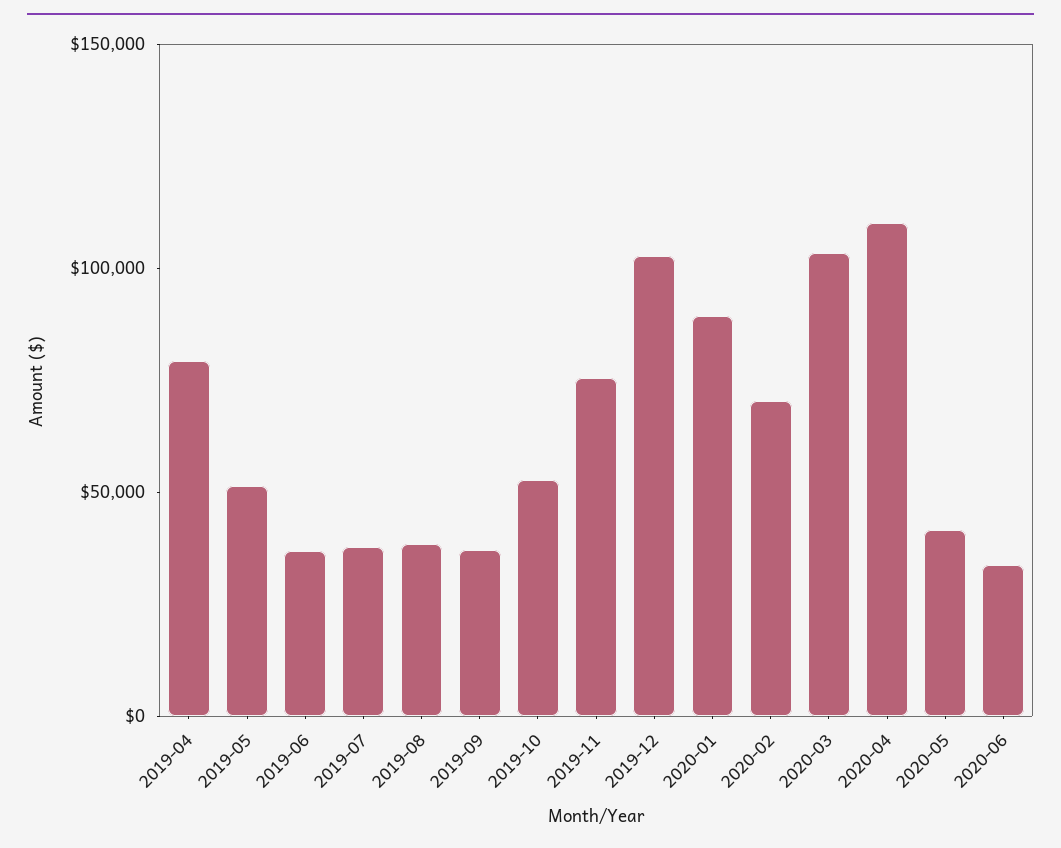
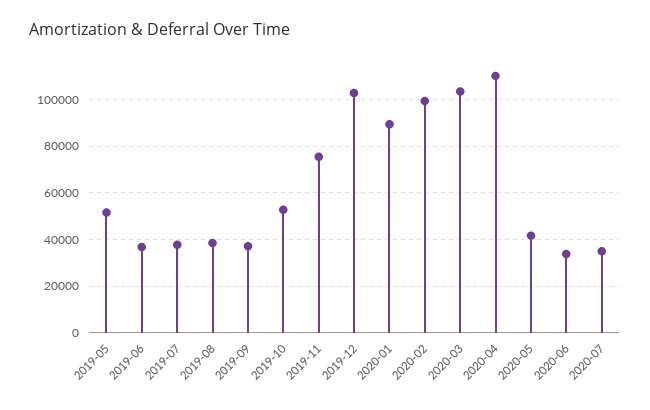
2019-04: 80000 -> none
2020-02: 70000 -> 100000
2020-07: none -> 35000

